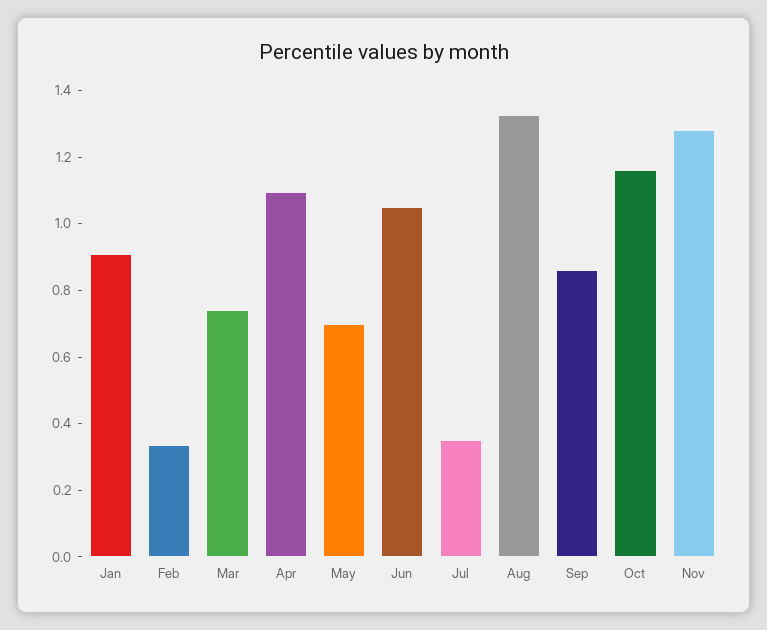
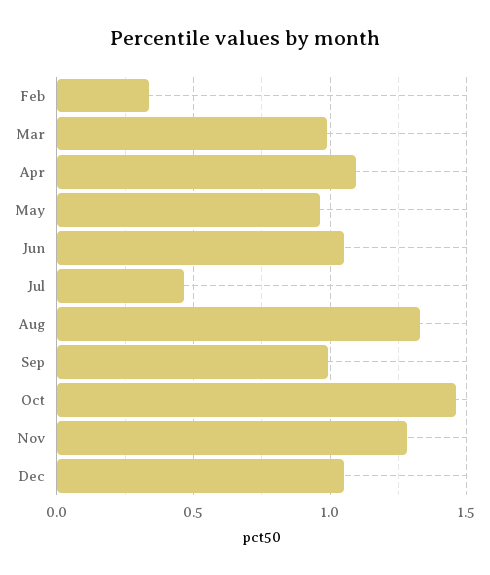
Jan: 0.9 -> none
Mar: 0.75 -> 1
May: 0.7 -> 0.95
Jul: 0.35 -> 0.45
Sep: 0.85 -> 1
Oct: 1.15 -> 1.45
Dec: none -> 1.05

